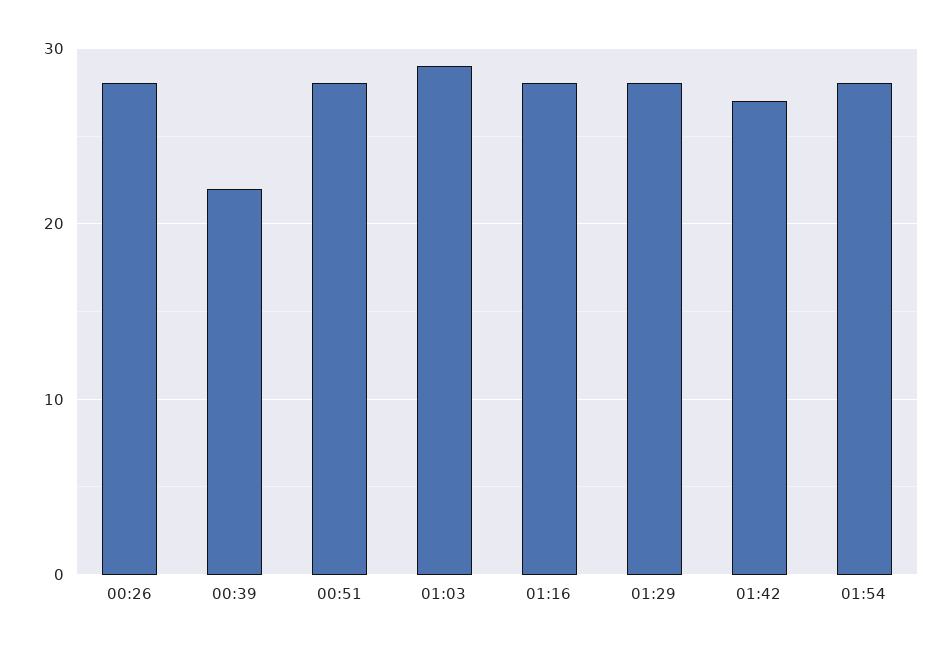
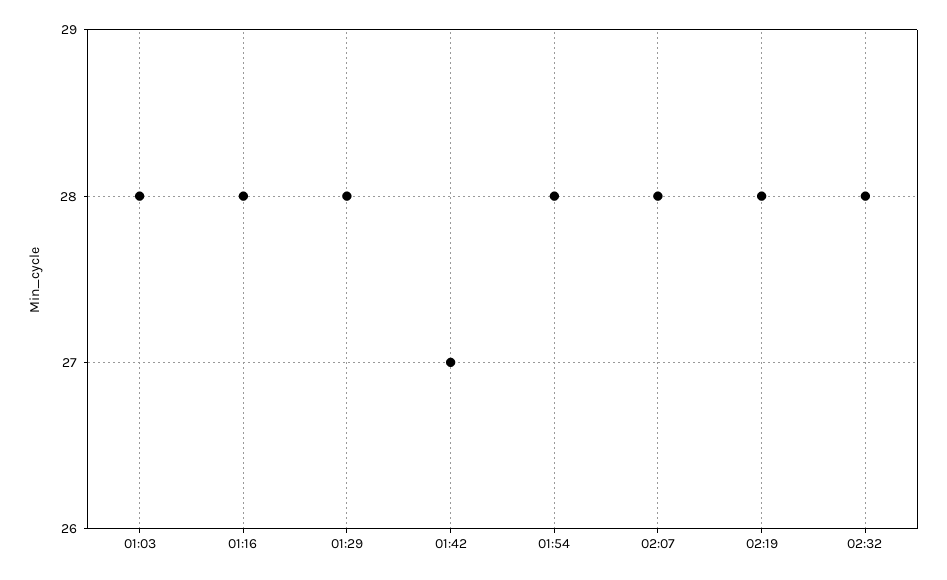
00:26: 28 -> none
00:39: 22 -> none
00:51: 28 -> none
01:03: 29 -> 28
02:07: none -> 28
02:19: none -> 28
02:32: none -> 28

